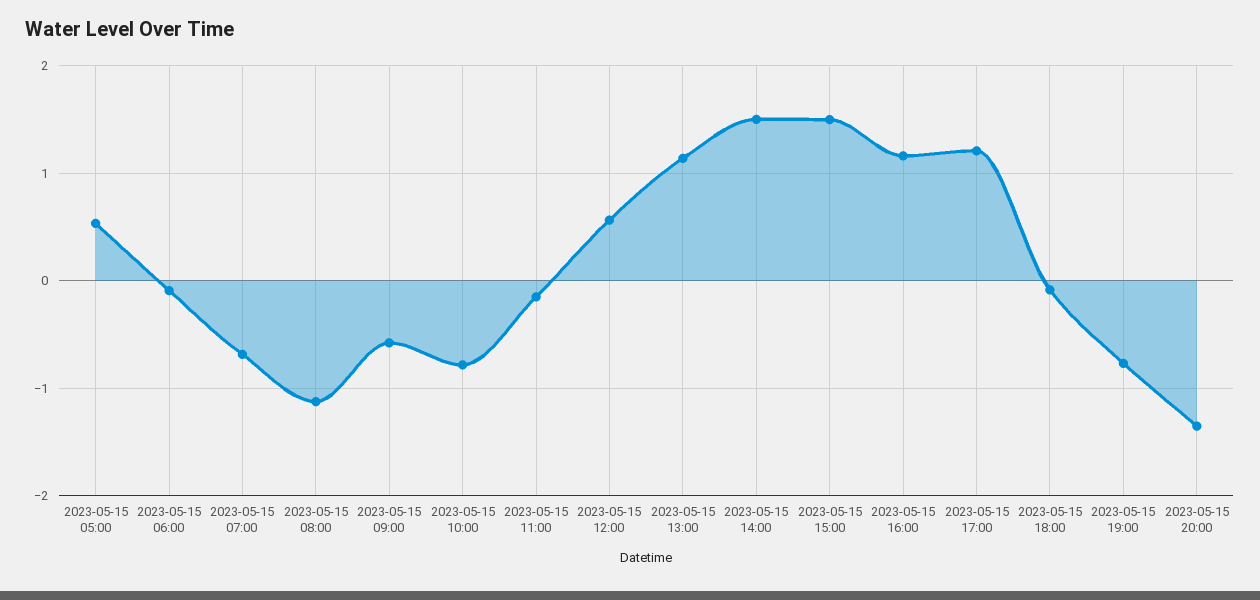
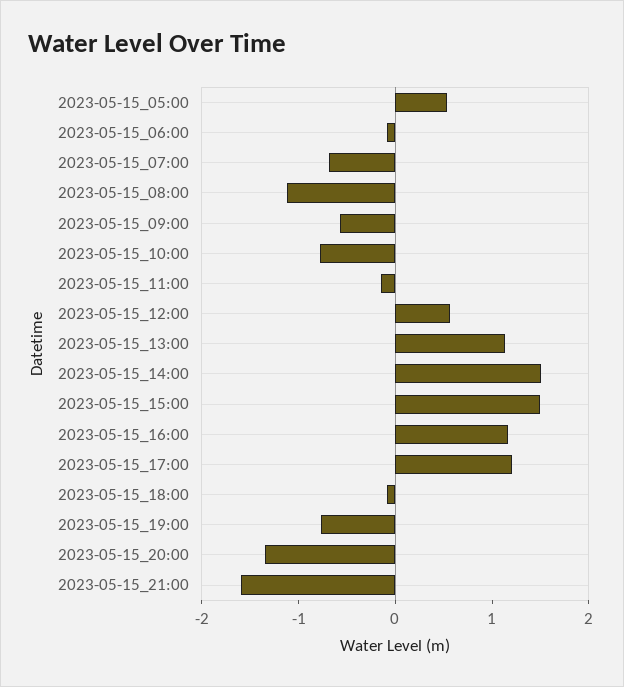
2023-05-15_21:00: none -> -1.6

